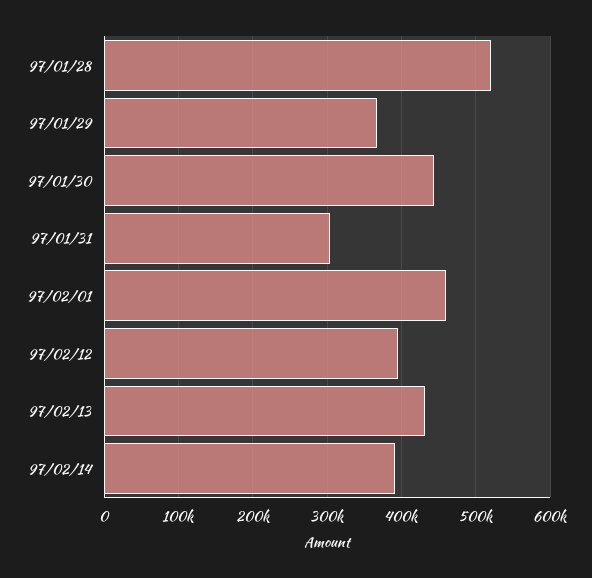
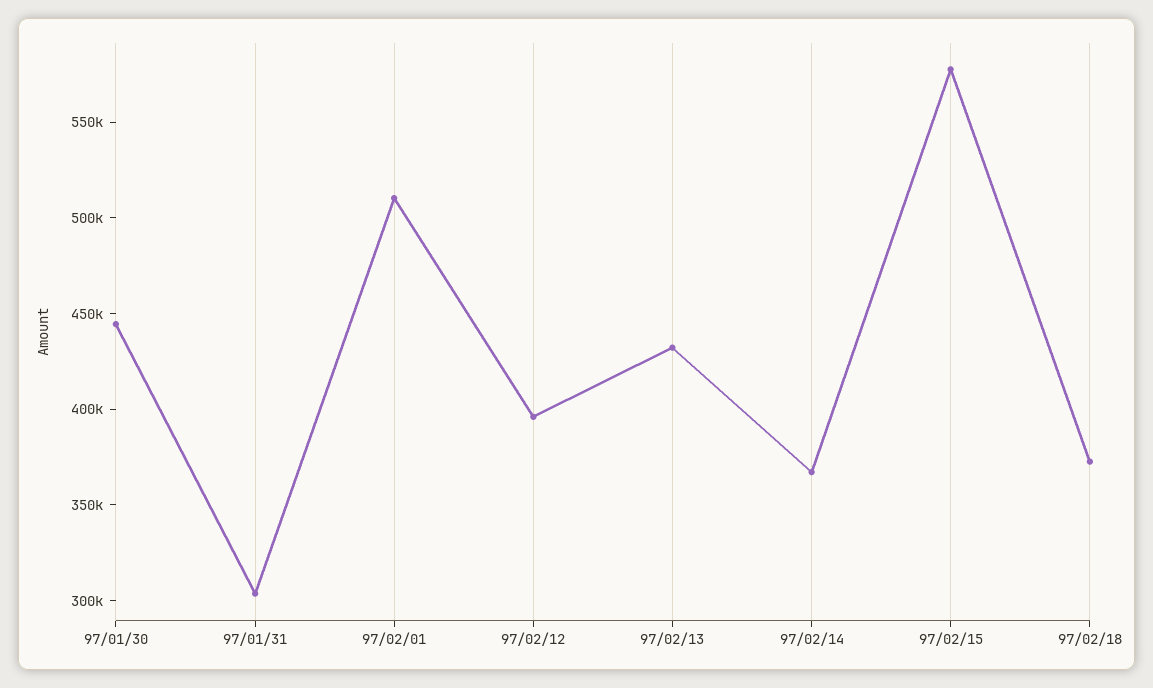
97/01/28: 520000 -> none
97/01/29: 370000 -> none
97/02/01: 460000 -> 510000
97/02/14: 390000 -> 370000
97/02/15: none -> 580000
97/02/18: none -> 370000

